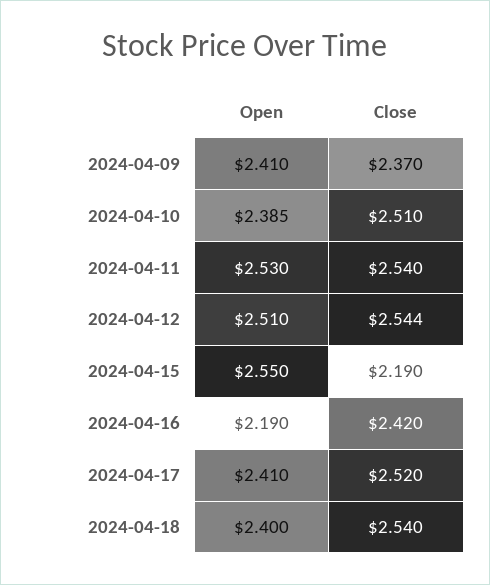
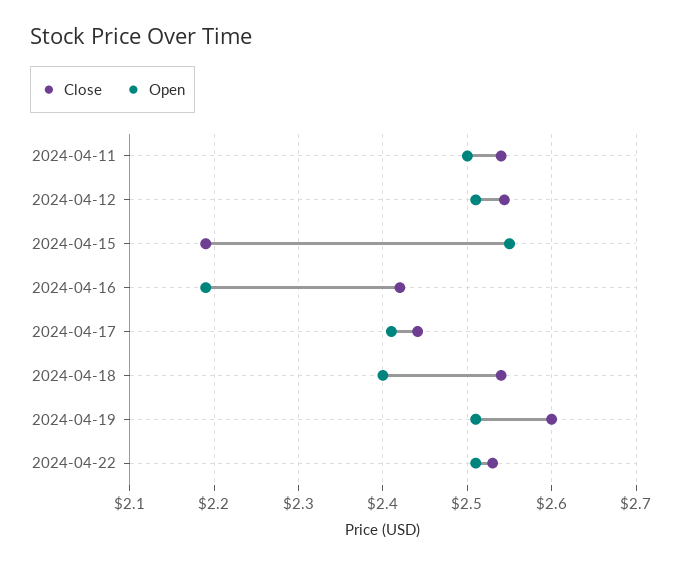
Open, 2024-04-09: 2.41 -> none
Close, 2024-04-09: 2.37 -> none
Open, 2024-04-10: 2.385 -> none
Close, 2024-04-10: 2.51 -> none
Open, 2024-04-11: 2.53 -> 2.5
Close, 2024-04-17: 2.52 -> 2.44
Close, 2024-04-19: none -> 2.6
Open, 2024-04-19: none -> 2.51
Close, 2024-04-22: none -> 2.53
Open, 2024-04-22: none -> 2.51

